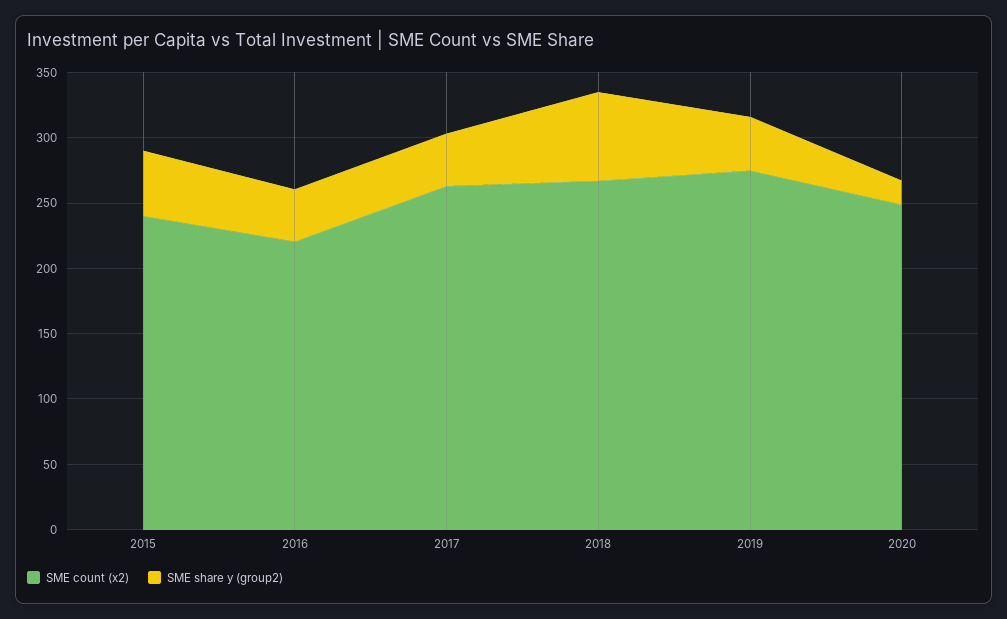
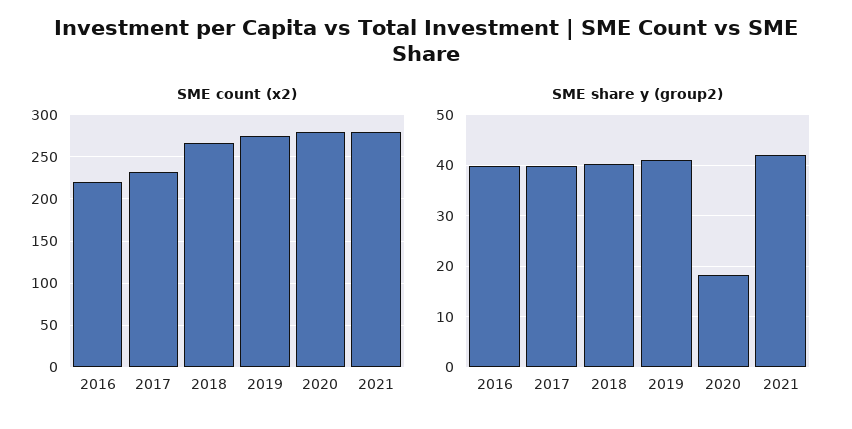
SME count (x2), 2015: 240 -> none
SME share y (group2), 2015: 50 -> none
SME count (x2), 2017: 260 -> 230
SME share y (group2), 2018: 70 -> 40
SME count (x2), 2020: 250 -> 280
SME count (x2), 2021: none -> 280
SME share y (group2), 2021: none -> 42

